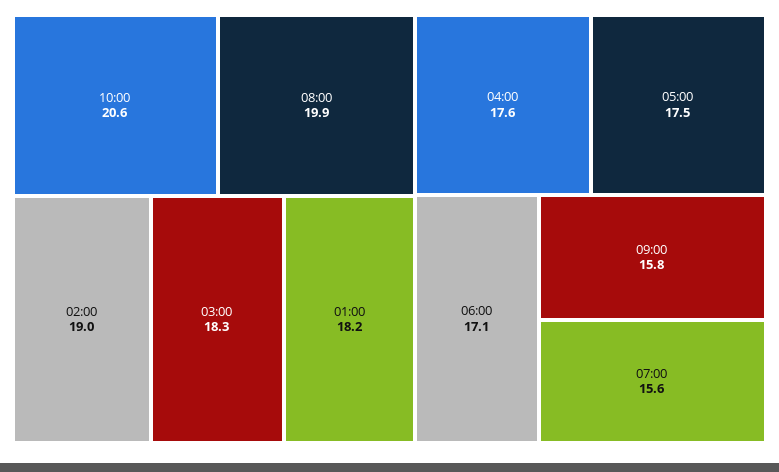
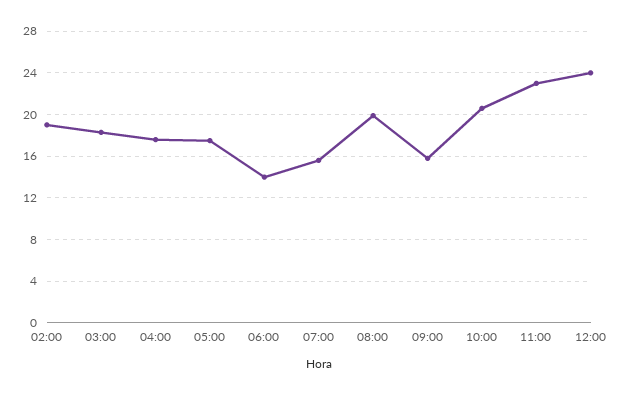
01:00: 18.2 -> none
06:00: 17.1 -> 14
11:00: none -> 23
12:00: none -> 24

